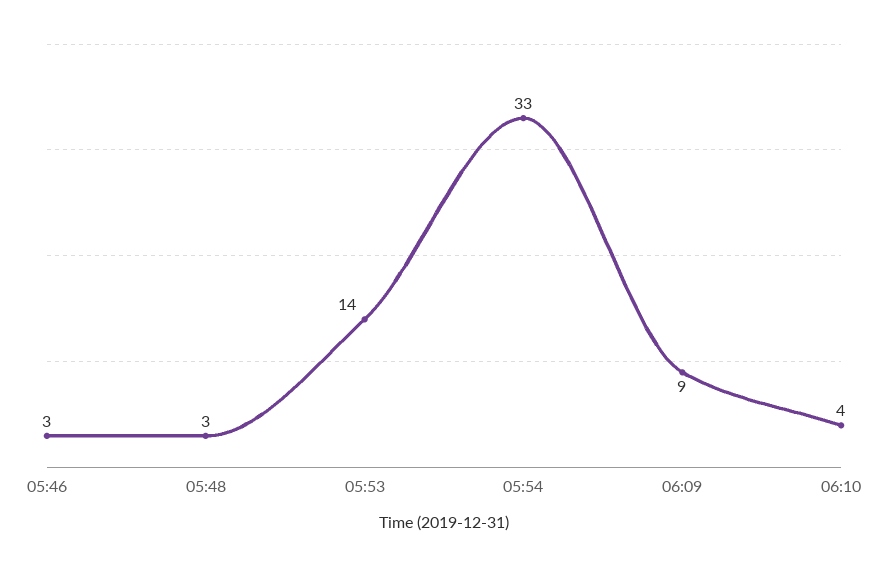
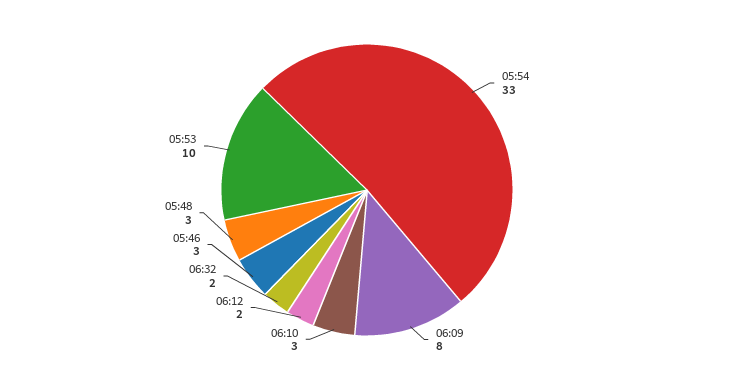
05:53: 14 -> 10
06:09: 9 -> 8
06:10: 4 -> 3
06:12: none -> 2
06:32: none -> 2

